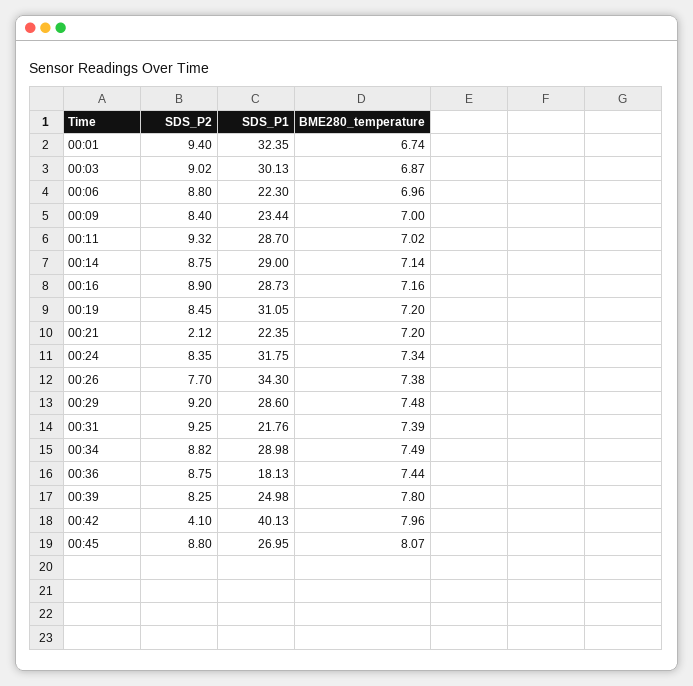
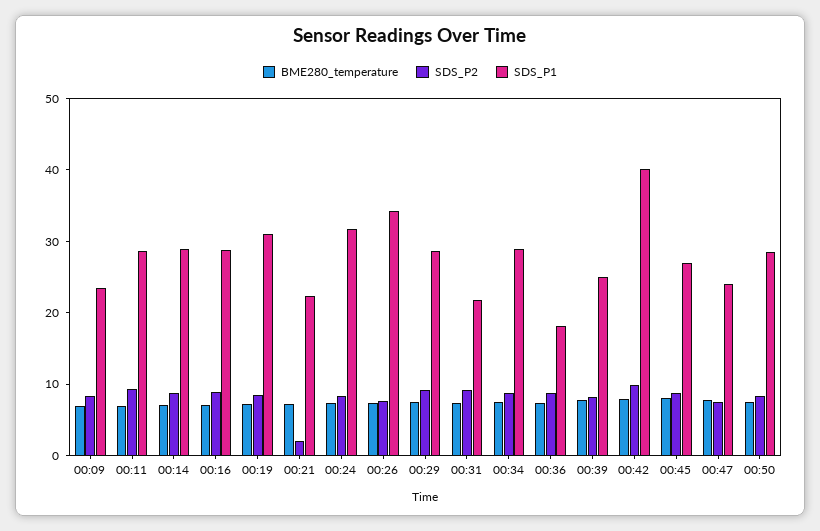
SDS_P2, 00:01: 9.4 -> none
SDS_P1, 00:01: 32.35 -> none
BME280_temperature, 00:01: 6.74 -> none
SDS_P2, 00:03: 9.02 -> none
SDS_P1, 00:03: 30.13 -> none
BME280_temperature, 00:03: 6.87 -> none
SDS_P2, 00:06: 8.8 -> none
SDS_P1, 00:06: 22.3 -> none
BME280_temperature, 00:06: 6.96 -> none
SDS_P2, 00:42: 4.1 -> 10
BME280_temperature, 00:47: none -> 8
SDS_P2, 00:47: none -> 8
SDS_P1, 00:47: none -> 24
BME280_temperature, 00:50: none -> 8
SDS_P2, 00:50: none -> 8
SDS_P1, 00:50: none -> 28

